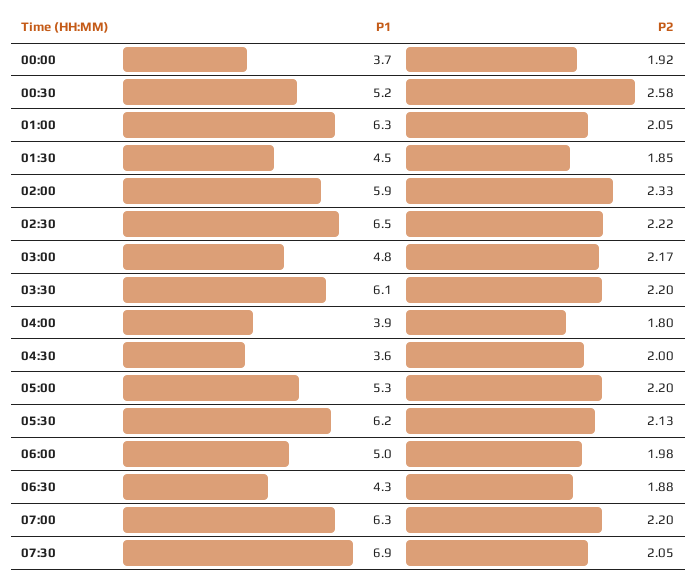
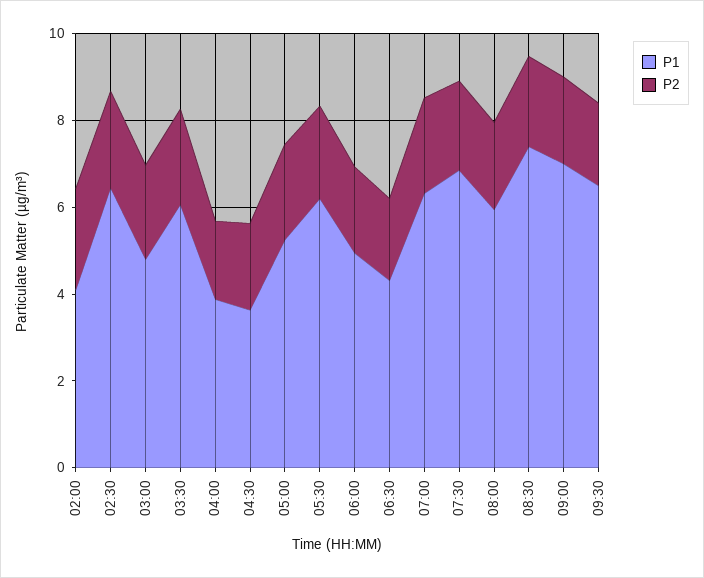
P1, 00:00: 3.7 -> none
P2, 00:00: 1.92 -> none
P1, 00:30: 5.2 -> none
P2, 00:30: 2.58 -> none
P1, 01:00: 6.3 -> none
P2, 01:00: 2.05 -> none
P1, 01:30: 4.5 -> none
P2, 01:30: 1.85 -> none
P1, 02:00: 5.9 -> 4
P1, 08:00: none -> 6
P2, 08:00: none -> 2
P1, 08:30: none -> 7.5
P2, 08:30: none -> 2
P1, 09:00: none -> 7
P2, 09:00: none -> 2
P1, 09:30: none -> 6.5
P2, 09:30: none -> 2

